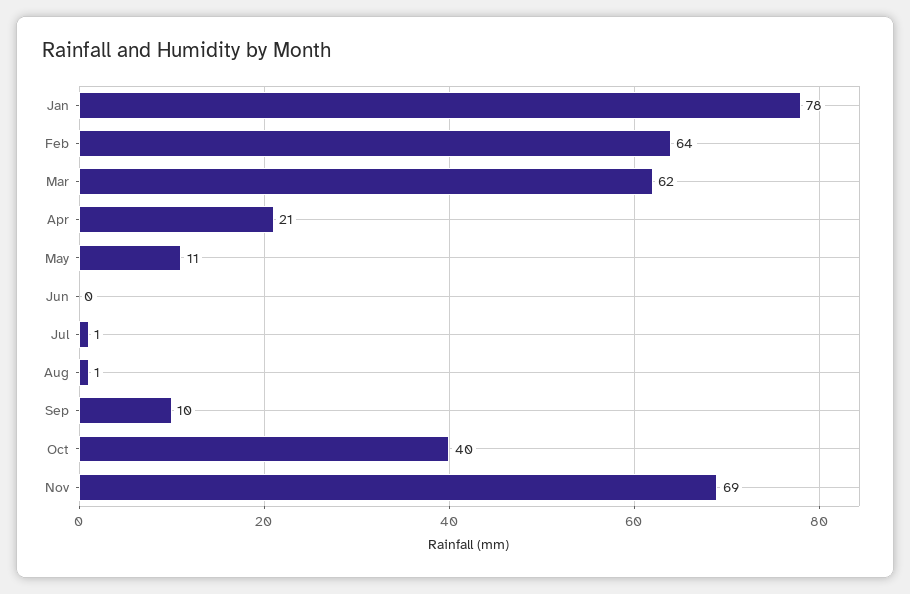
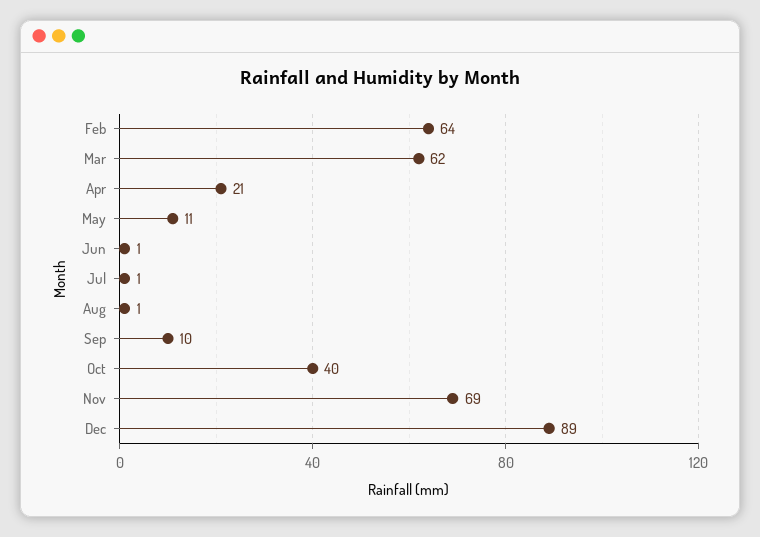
Jan: 78 -> none
Jun: 0 -> 1
Dec: none -> 89

